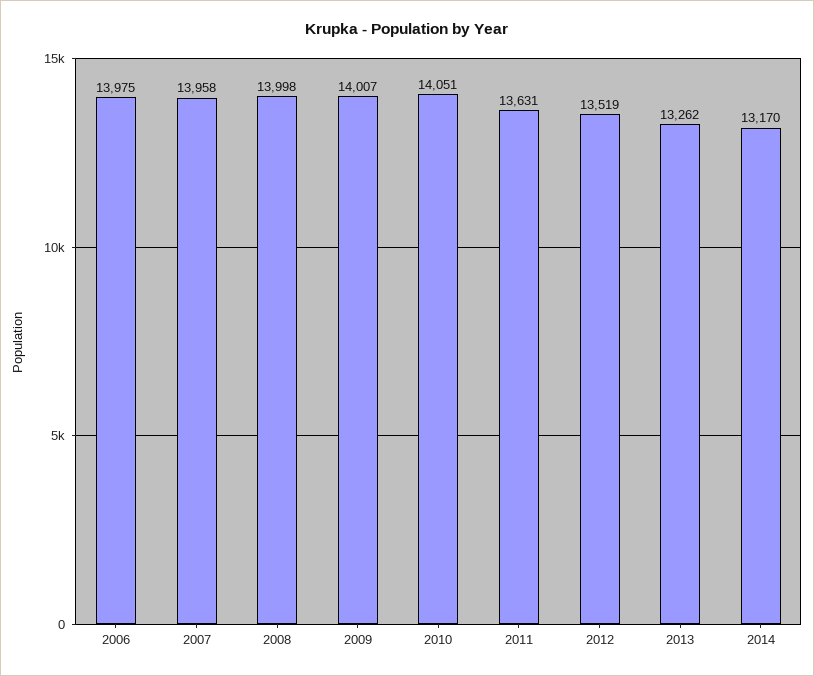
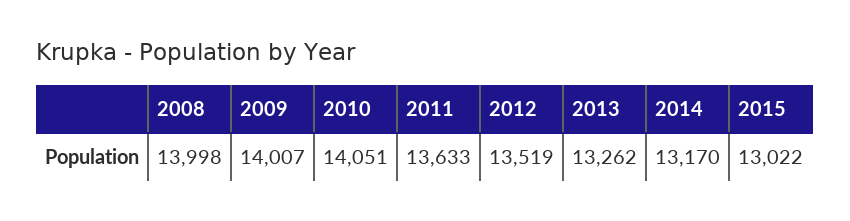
2006: 13975 -> none
2007: 13958 -> none
2011: 13631 -> 13633
2015: none -> 13022

